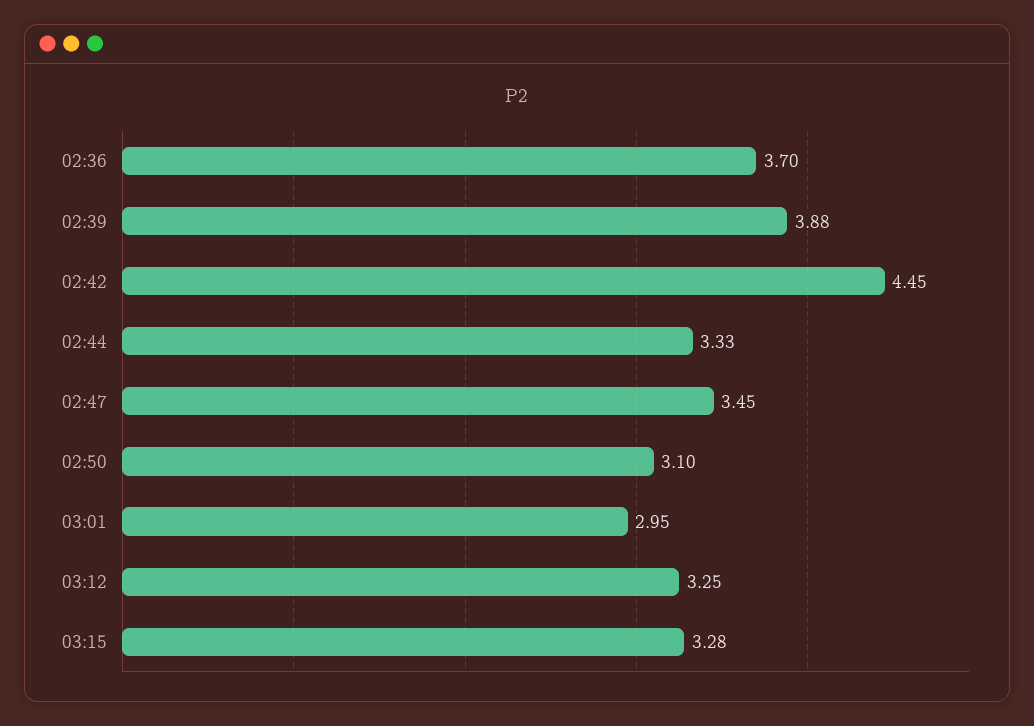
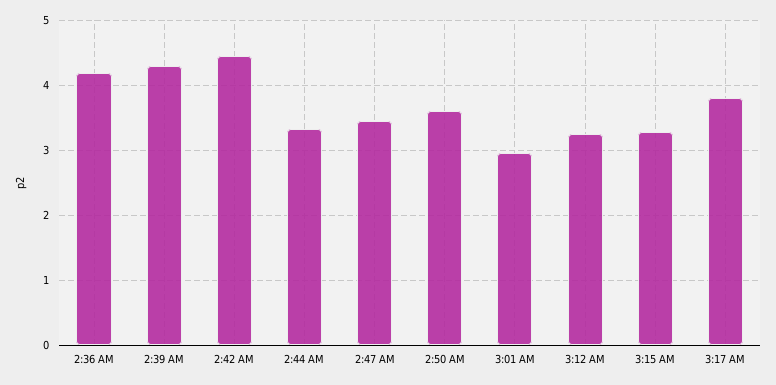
02:36: 3.7 -> 4.2
02:39: 3.88 -> 4.3
02:50: 3.1 -> 3.6
3:17 AM: none -> 3.8

